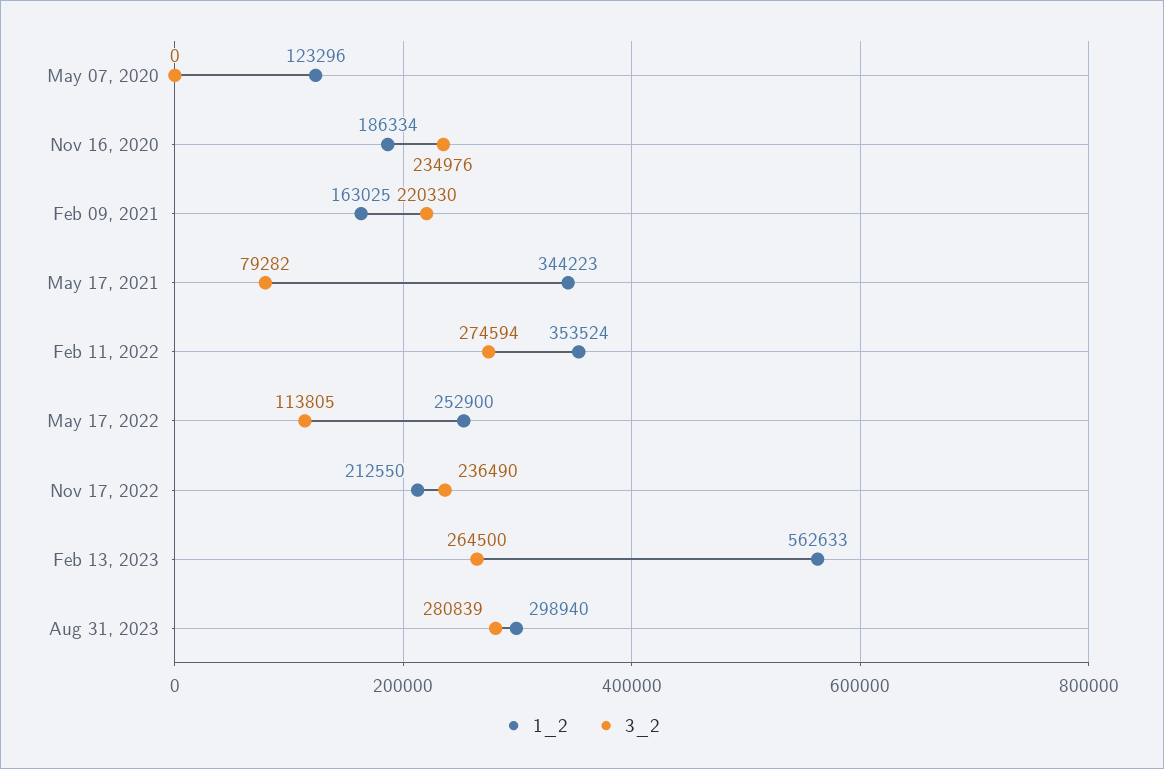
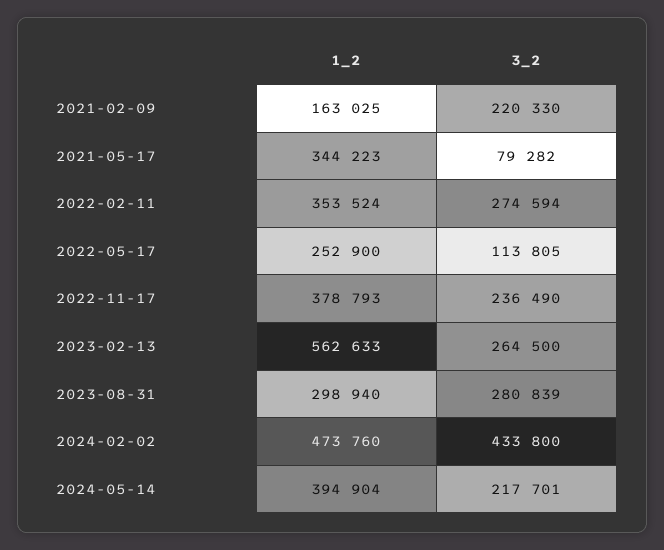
1_2, May 07, 2020: 123296 -> none
3_2, May 07, 2020: 0 -> none
1_2, Nov 16, 2020: 186334 -> none
3_2, Nov 16, 2020: 234976 -> none
1_2, Nov 17, 2022: 212550 -> 378793
1_2, 2024-02-02: none -> 473760
3_2, 2024-02-02: none -> 433800
1_2, 2024-05-14: none -> 394904
3_2, 2024-05-14: none -> 217701

